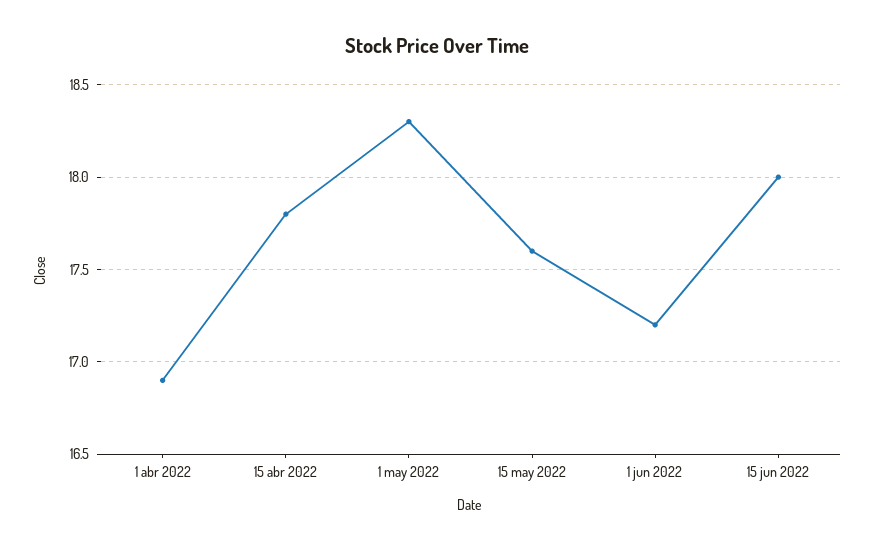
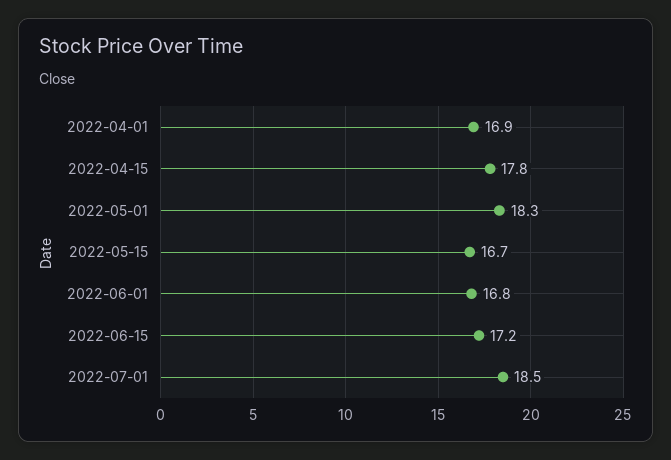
15 may 2022: 17.6 -> 16.7
1 jun 2022: 17.2 -> 16.8
15 jun 2022: 18 -> 17.2
2022-07-01: none -> 18.5

